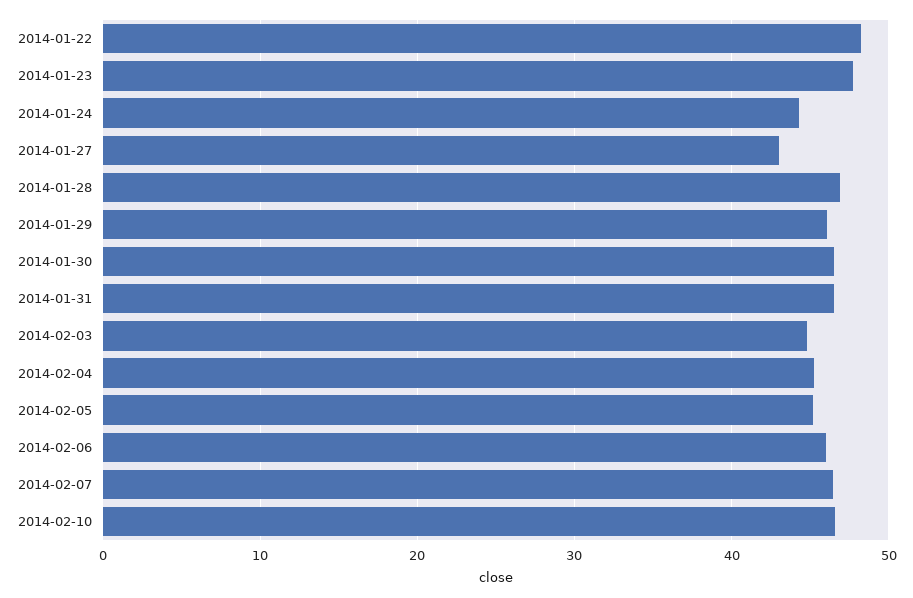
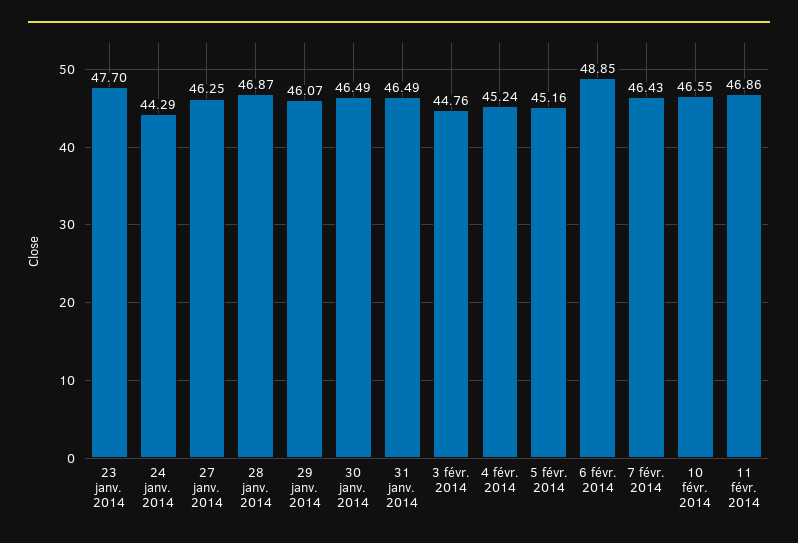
2014-01-22: 48 -> none
2014-01-27: 43 -> 46.25
2014-02-06: 46 -> 48.85
11 févr. 2014: none -> 46.86

